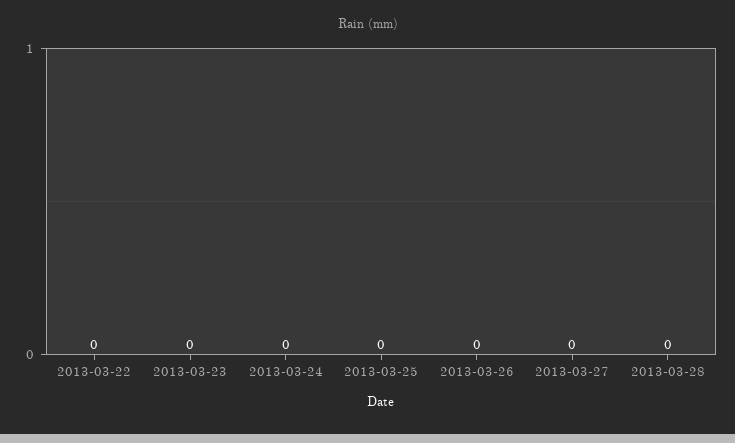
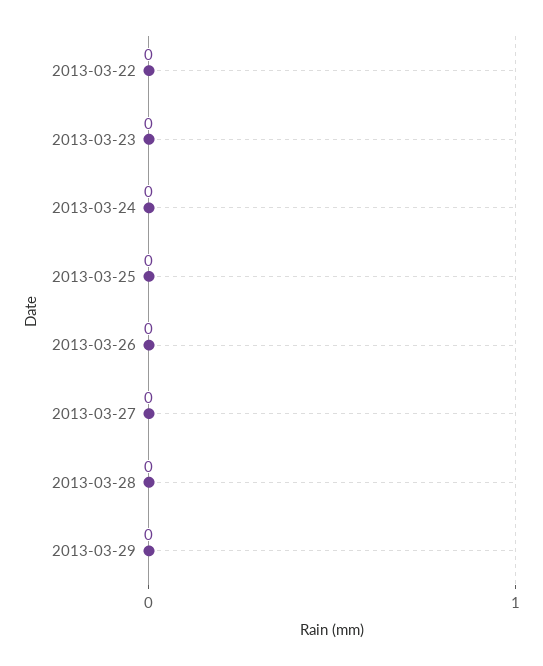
2013-03-29: none -> 0

